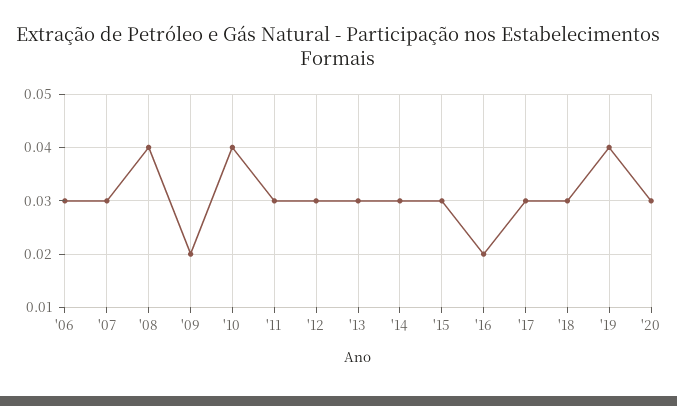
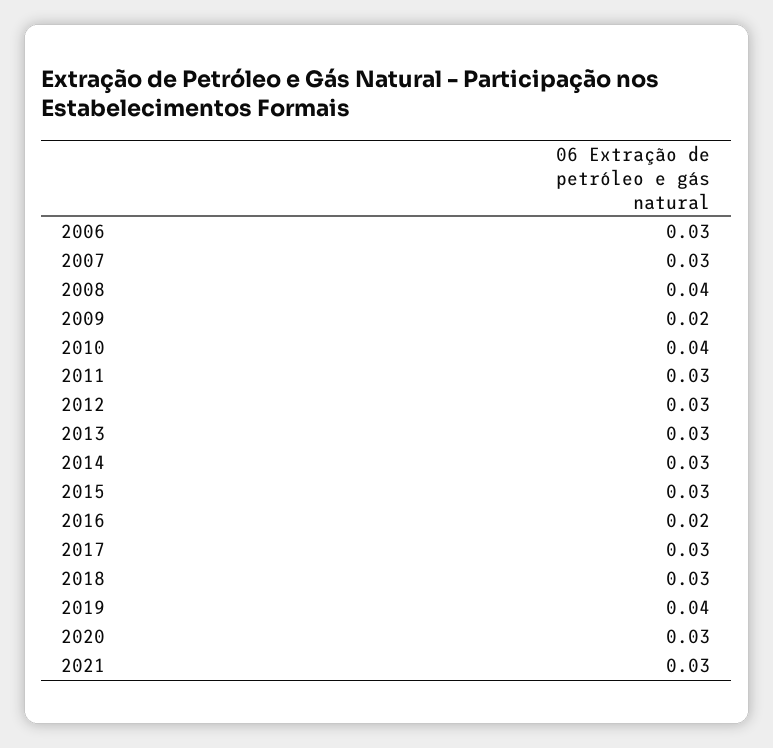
2021: none -> 0.03

